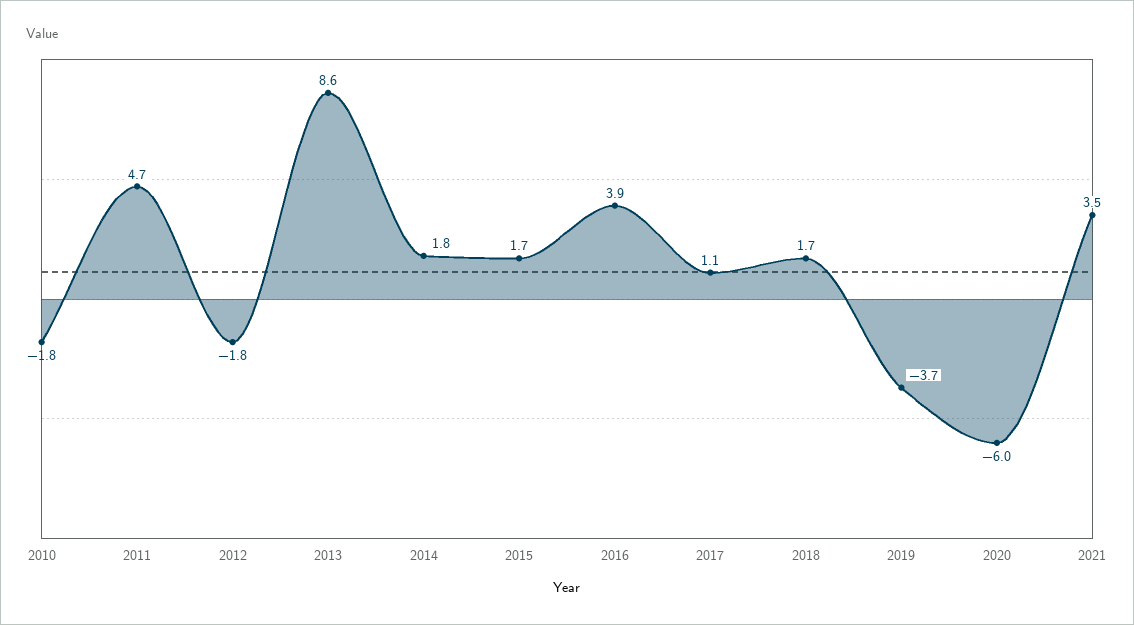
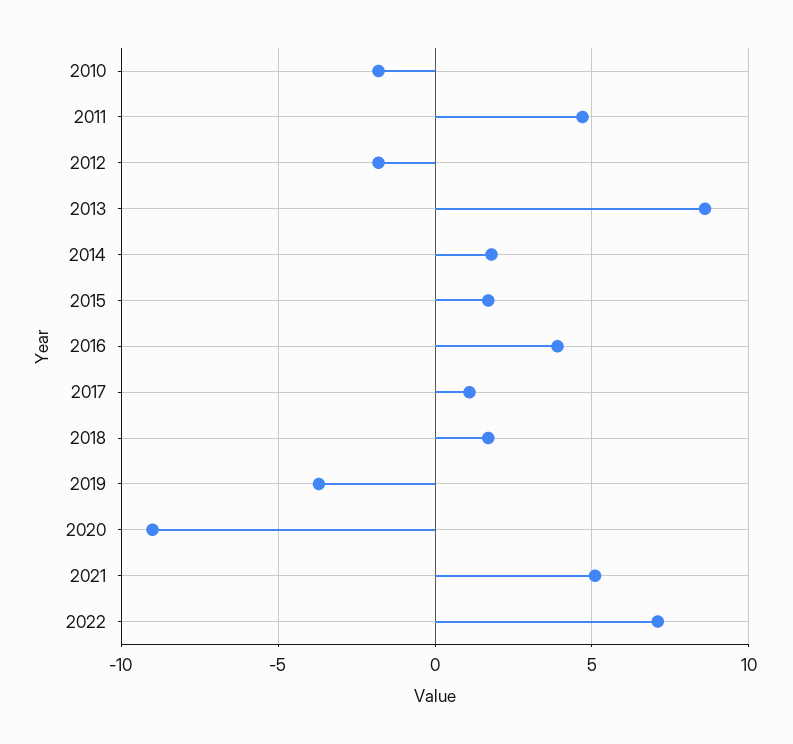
2020: -6 -> -9
2021: 3.5 -> 5
2022: none -> 7

